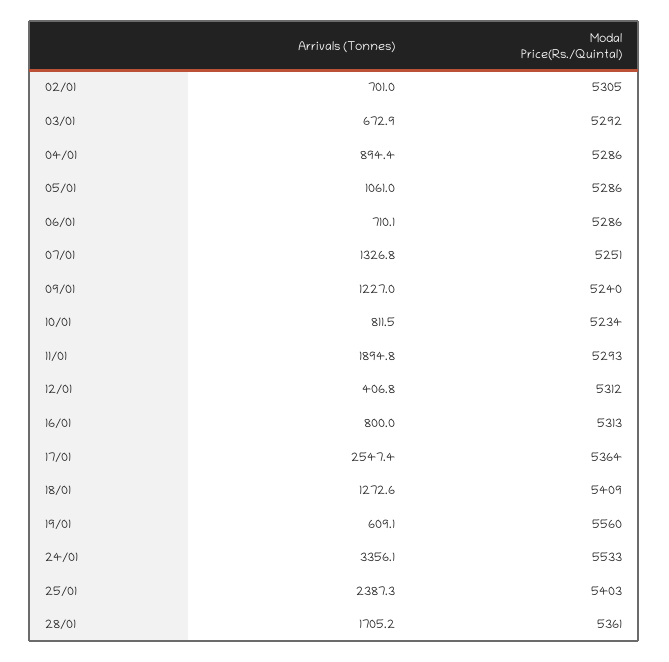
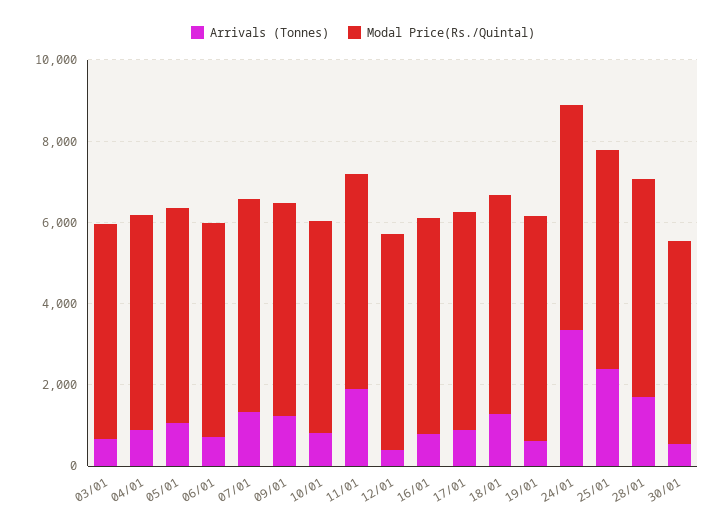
Arrivals (Tonnes), 02/01: 701 -> none
Modal Price(Rs./Quintal), 02/01: 5305 -> none
Arrivals (Tonnes), 17/01: 2547.4 -> 1000
Arrivals (Tonnes), 30/01: none -> 500
Modal Price(Rs./Quintal), 30/01: none -> 5000

